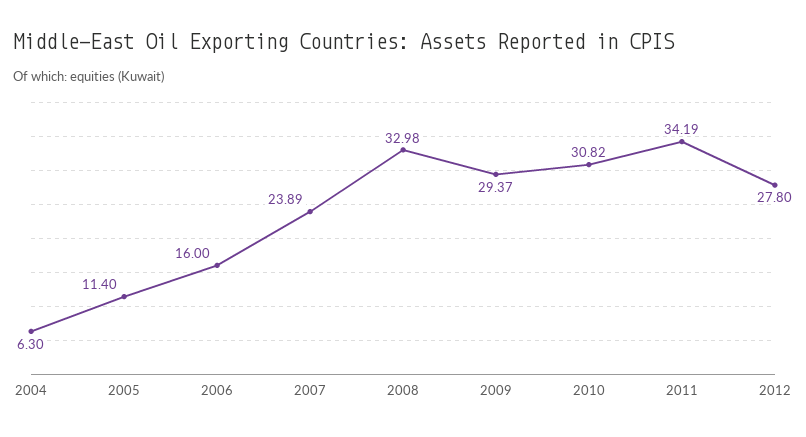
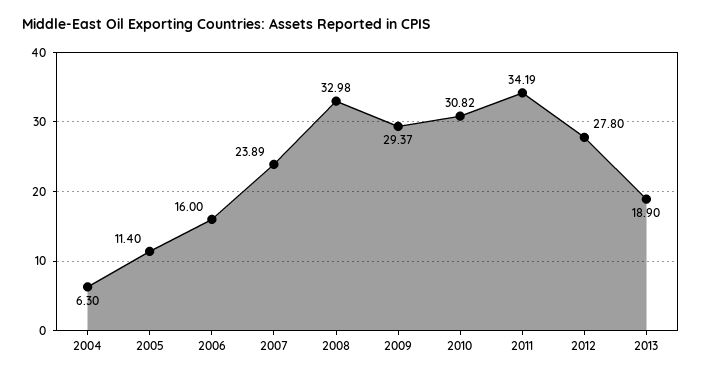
2013: none -> 18.9

